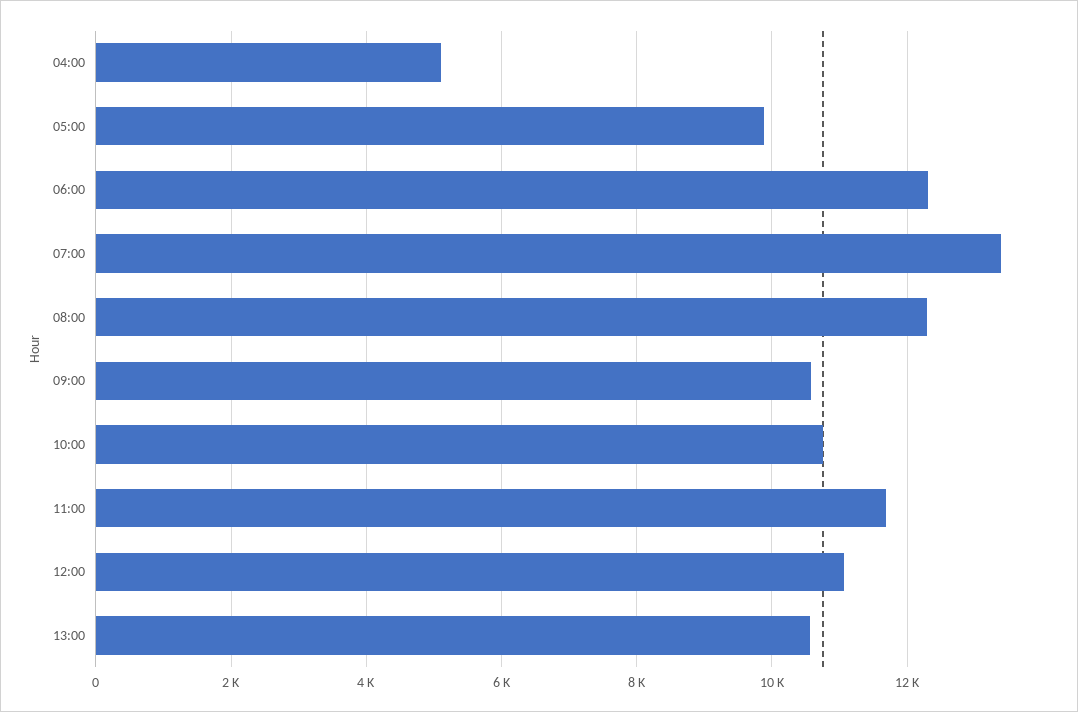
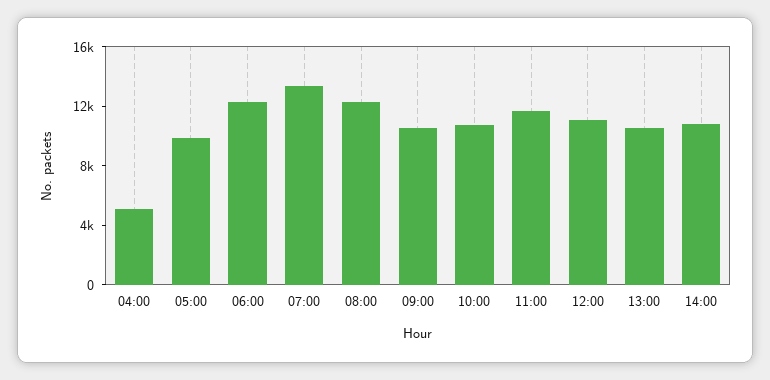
14:00: none -> 11000

